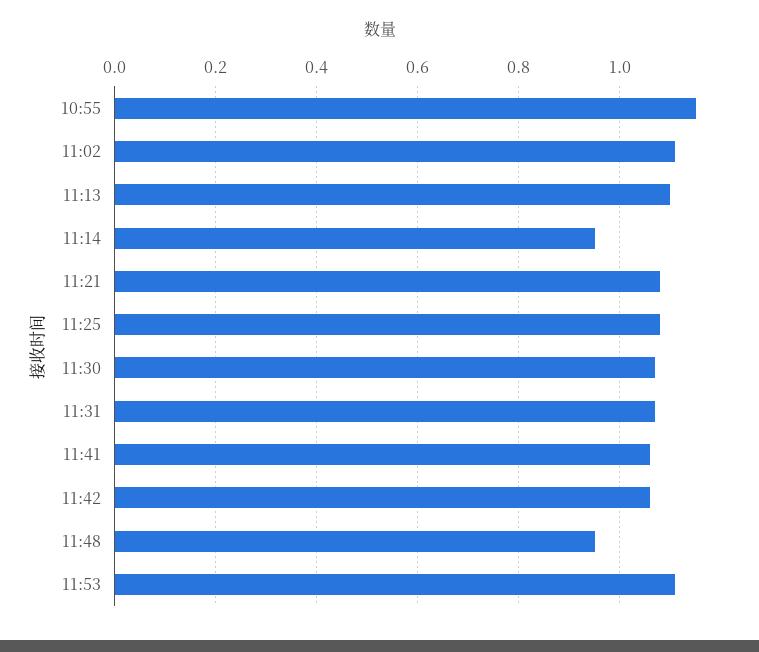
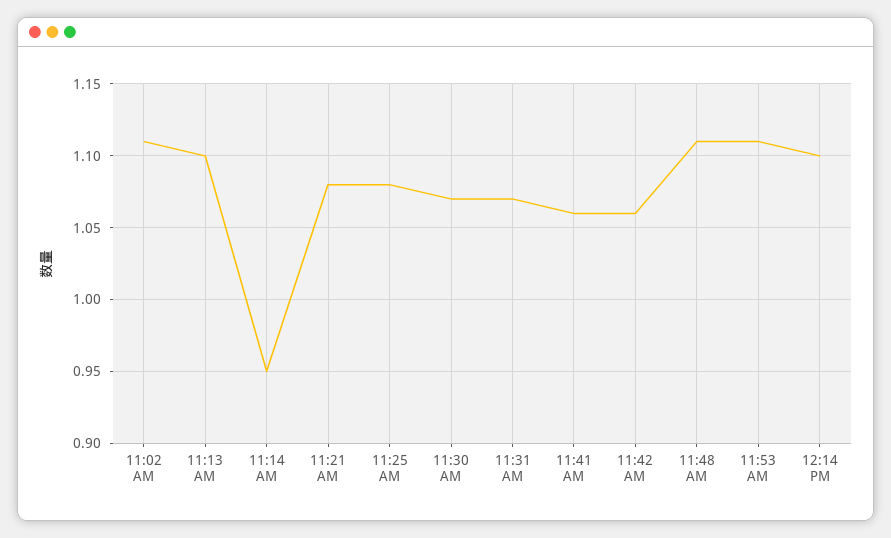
10:55: 1.15 -> none
11:48: 0.95 -> 1.11
12:14 PM: none -> 1.1

